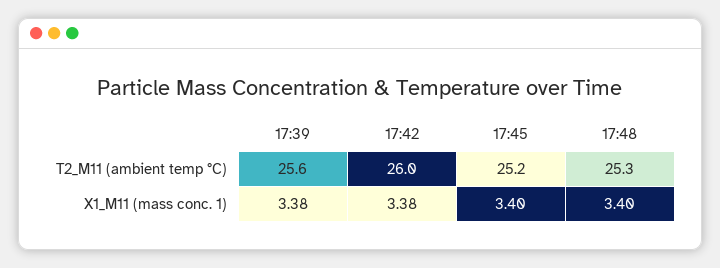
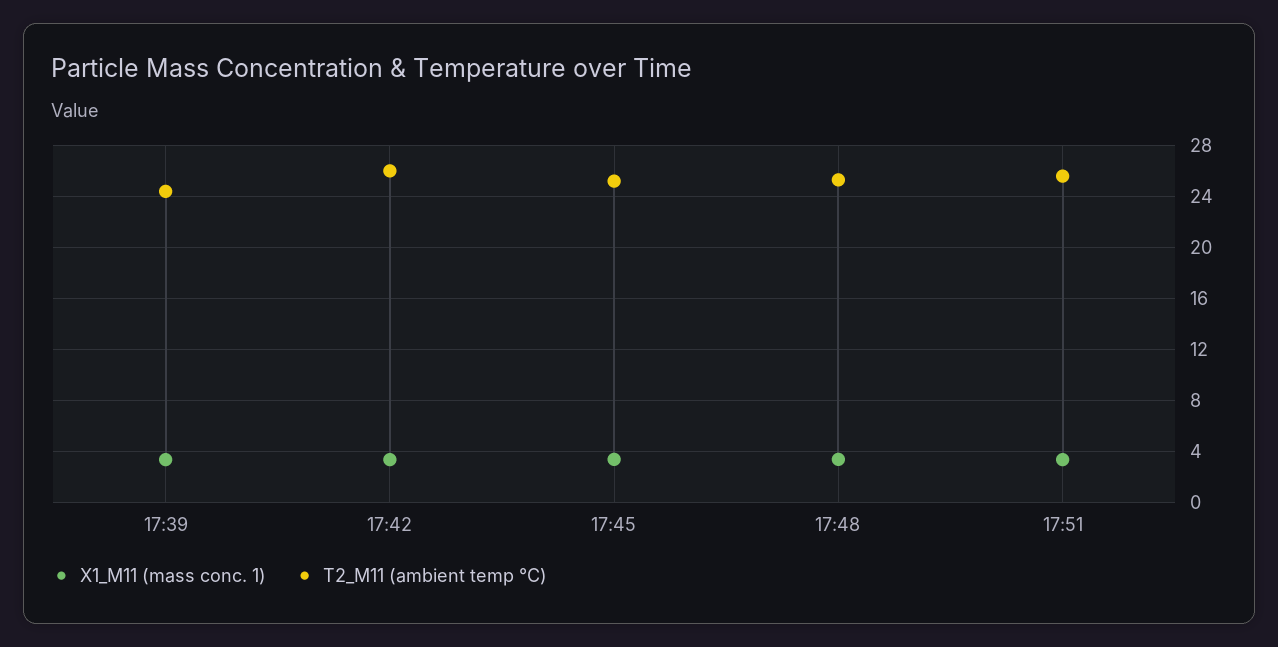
T2_M11 (ambient temp °C), 17:39: 25.6 -> 24.5
X1_M11 (mass conc. 1), 17:51: none -> 3.5
T2_M11 (ambient temp °C), 17:51: none -> 25.5

